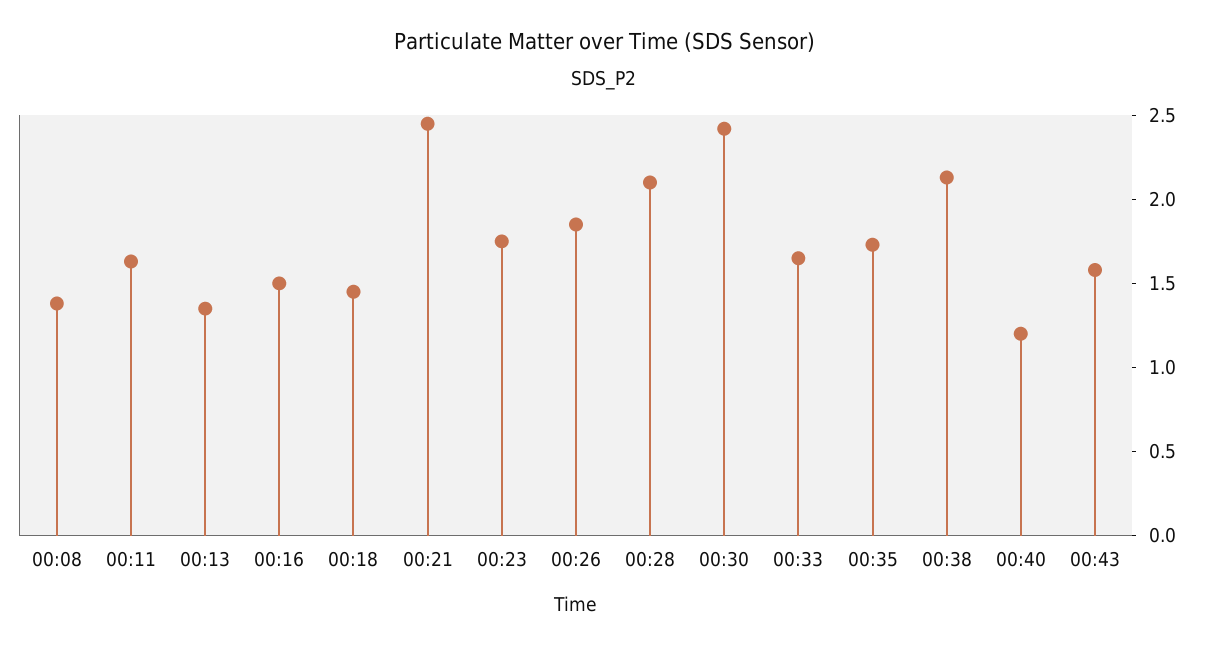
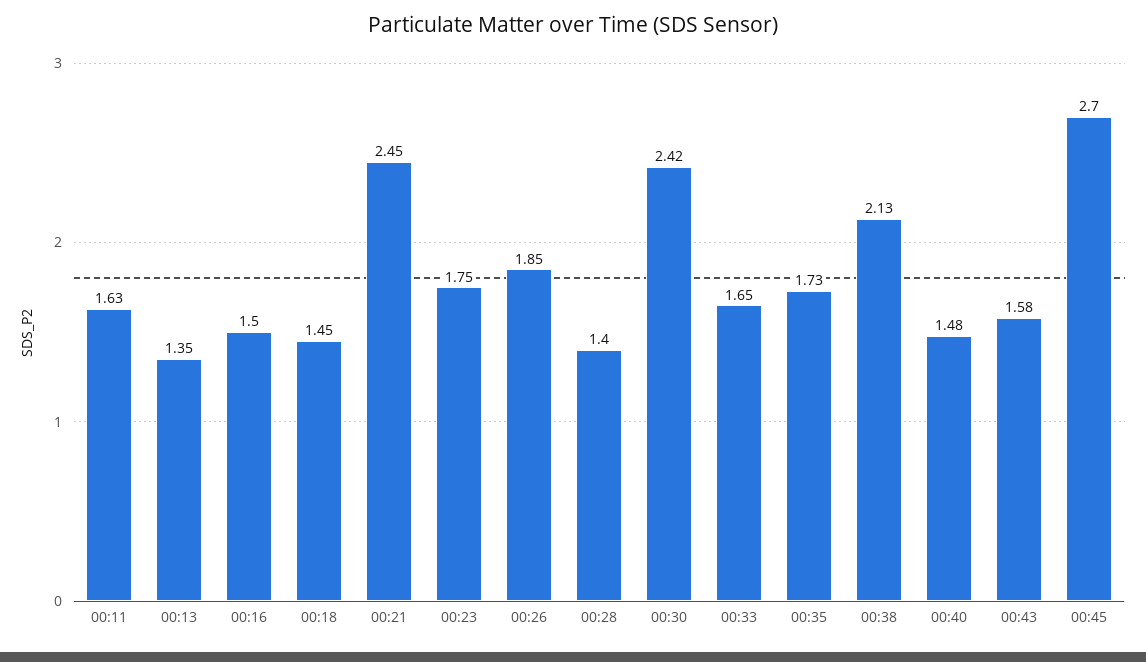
00:08: 1.4 -> none
00:28: 2.1 -> 1.4
00:40: 1.2 -> 1.48
00:45: none -> 2.7

